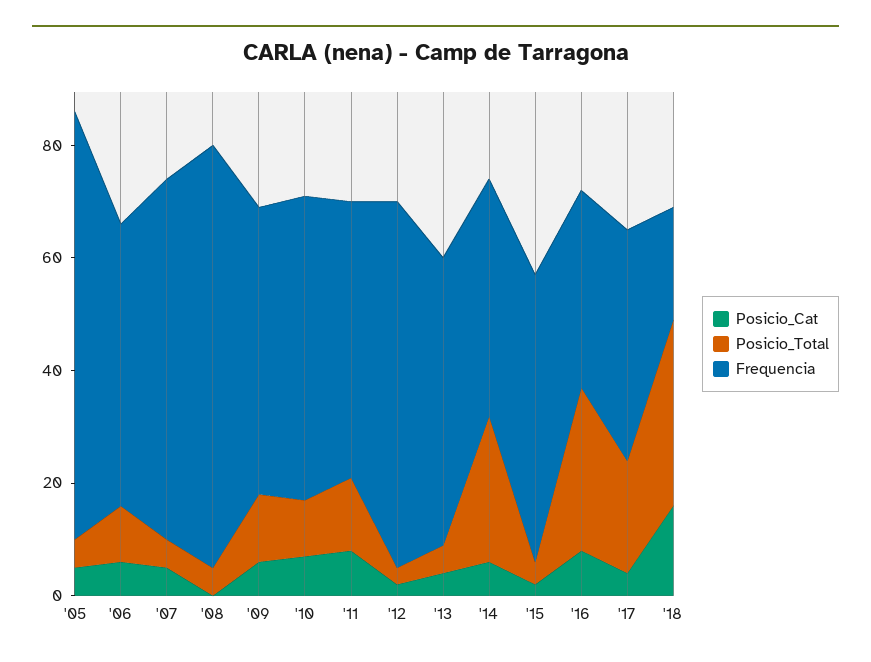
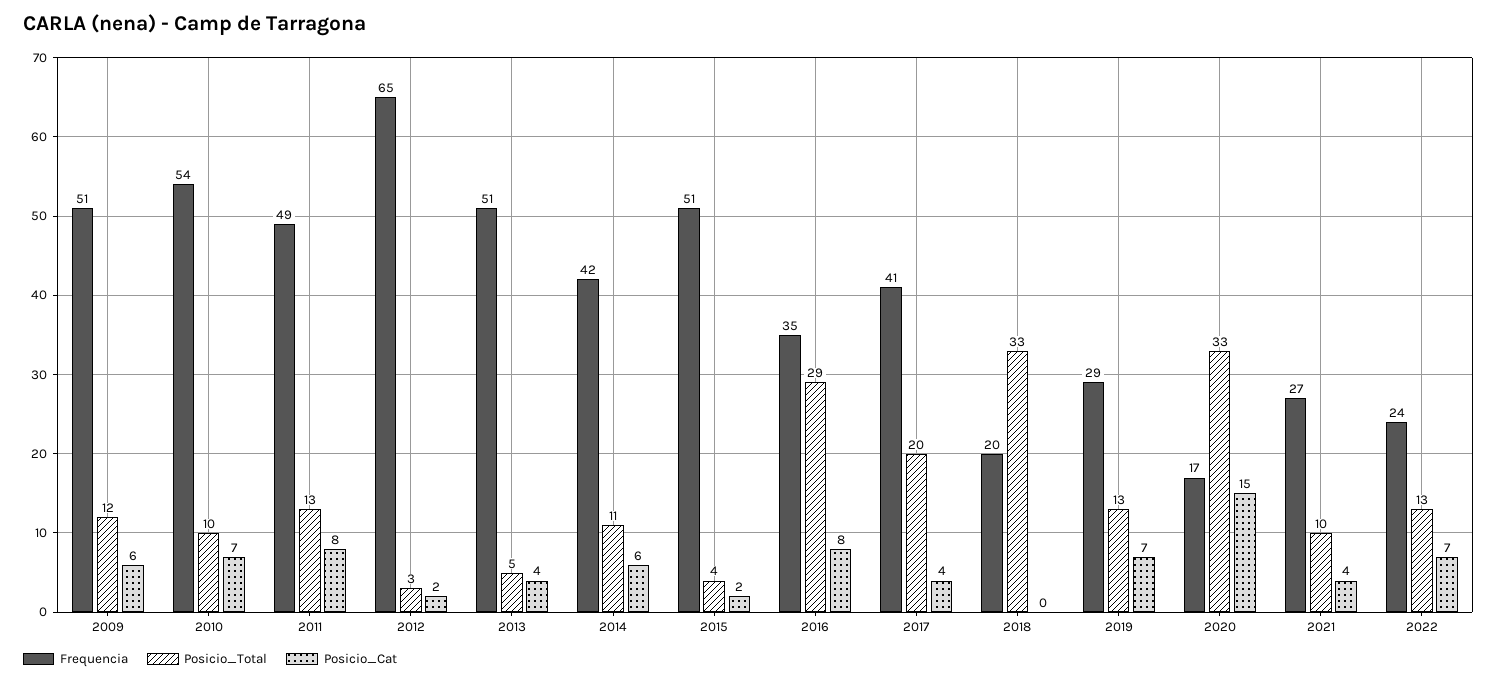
Posicio_Cat, '05: 5 -> none
Posicio_Total, '05: 5 -> none
Frequencia, '05: 75 -> none
Posicio_Cat, '06: 5 -> none
Posicio_Total, '06: 10 -> none
Frequencia, '06: 50 -> none
Posicio_Cat, '07: 5 -> none
Posicio_Total, '07: 5 -> none
Frequencia, '07: 65 -> none
Posicio_Cat, '08: 0 -> none
Posicio_Total, '08: 5 -> none
Frequencia, '08: 75 -> none
Posicio_Total, '14: 25 -> 11
Posicio_Cat, '18: 15 -> 0
Frequencia, 2019: none -> 29
Posicio_Total, 2019: none -> 13
Posicio_Cat, 2019: none -> 7
Frequencia, 2020: none -> 17
Posicio_Total, 2020: none -> 33
Posicio_Cat, 2020: none -> 15
Frequencia, 2021: none -> 27
Posicio_Total, 2021: none -> 10
Posicio_Cat, 2021: none -> 4
Frequencia, 2022: none -> 24
Posicio_Total, 2022: none -> 13
Posicio_Cat, 2022: none -> 7

